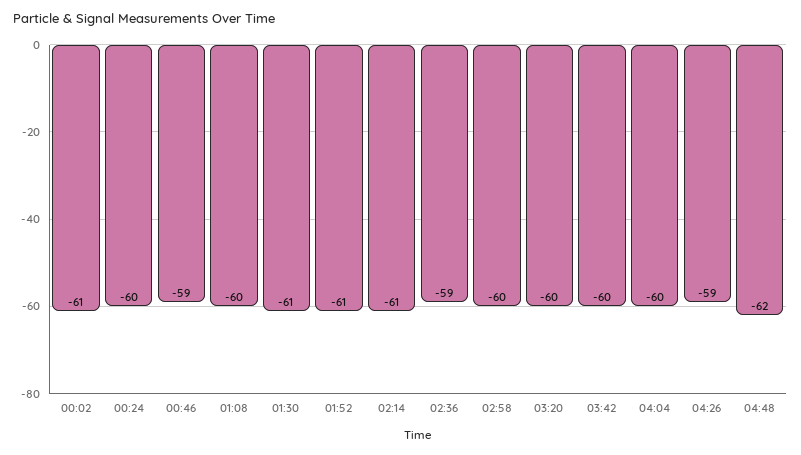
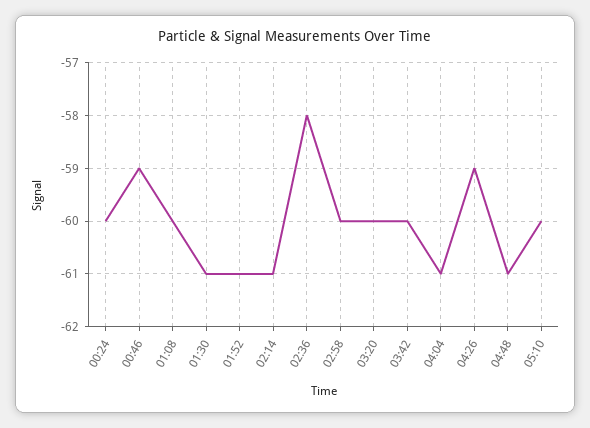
00:02: -61 -> none
02:36: -59 -> -58
04:04: -60 -> -61
04:48: -62 -> -61
05:10: none -> -60

